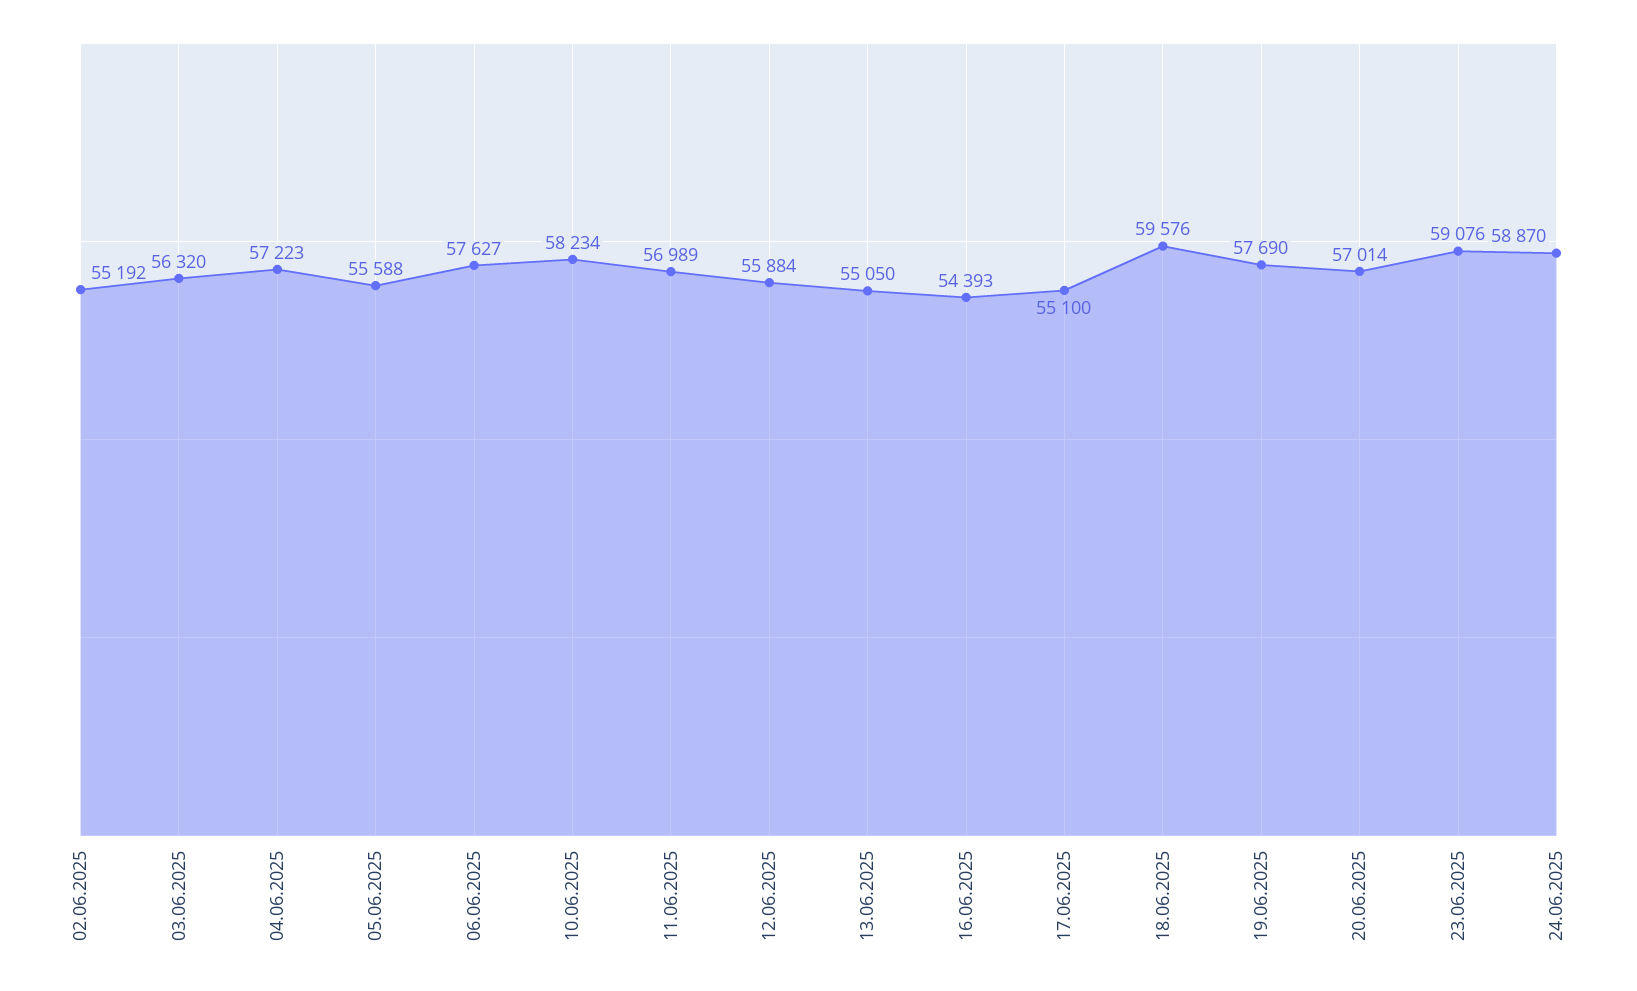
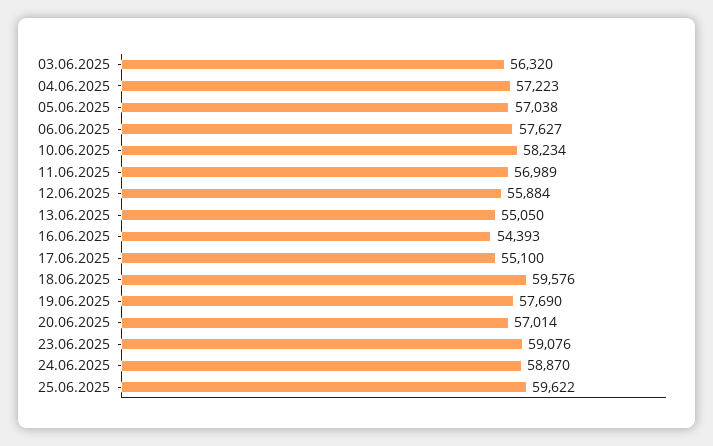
02.06.2025: 55192 -> none
05.06.2025: 55588 -> 57038
25.06.2025: none -> 59622

